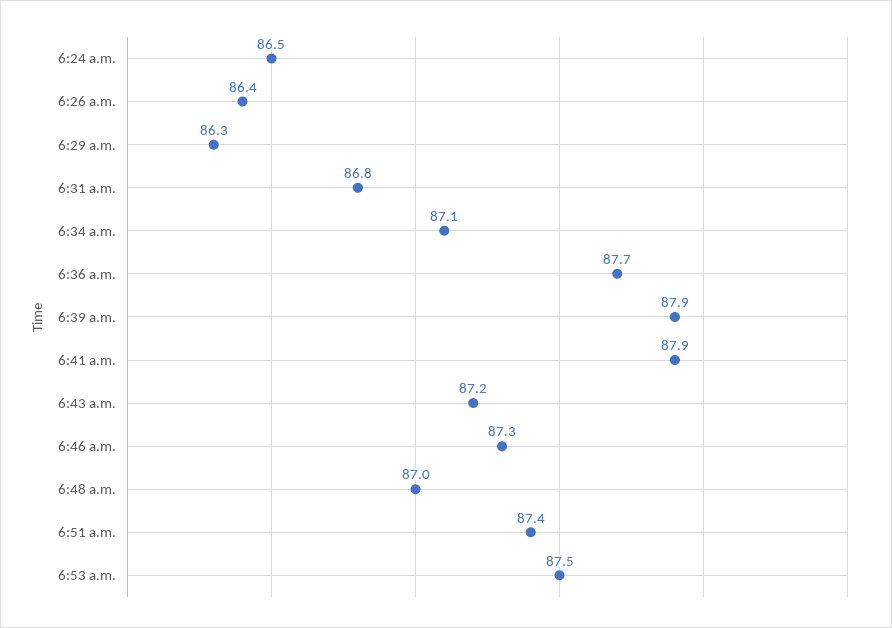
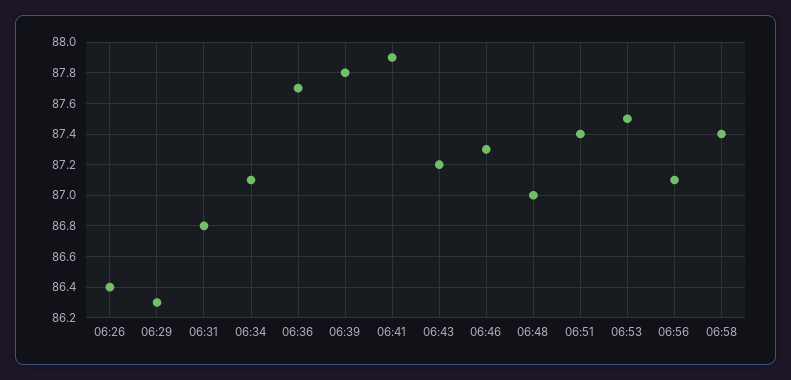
6:24 a.m.: 86.5 -> none
6:39 a.m.: 87.9 -> 87.8
06:56: none -> 87.1
06:58: none -> 87.4

